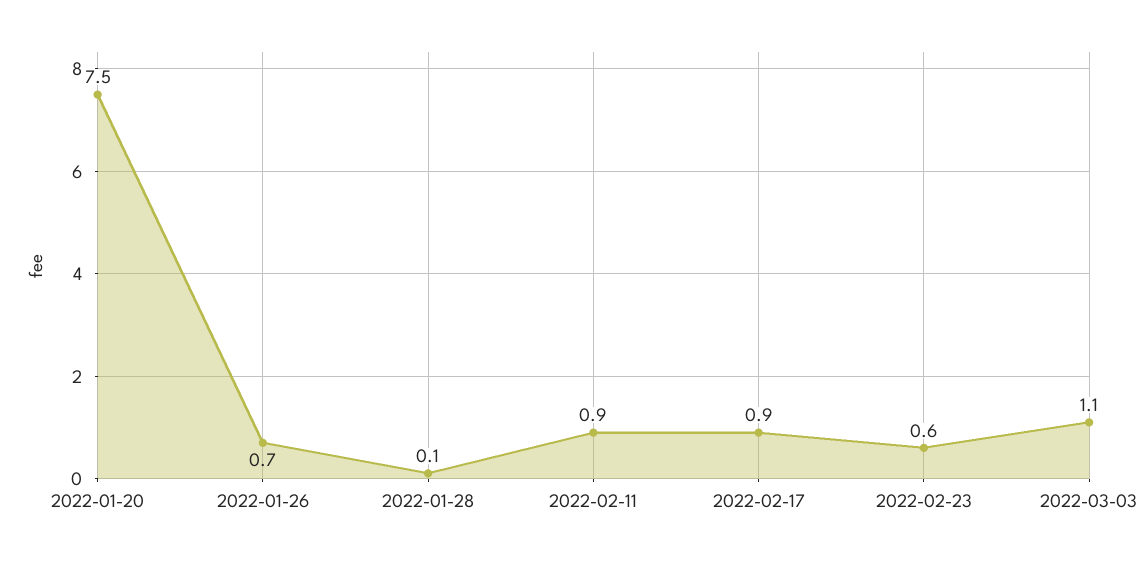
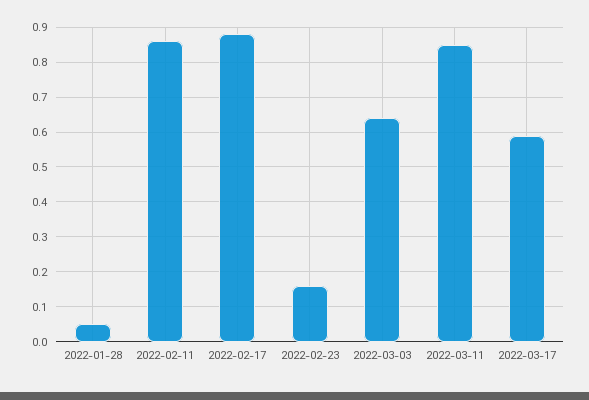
2022-01-20: 7.5 -> none
2022-01-26: 0.7 -> none
2022-02-23: 0.6 -> 0.15
2022-03-03: 1.1 -> 0.65
2022-03-11: none -> 0.85
2022-03-17: none -> 0.6

